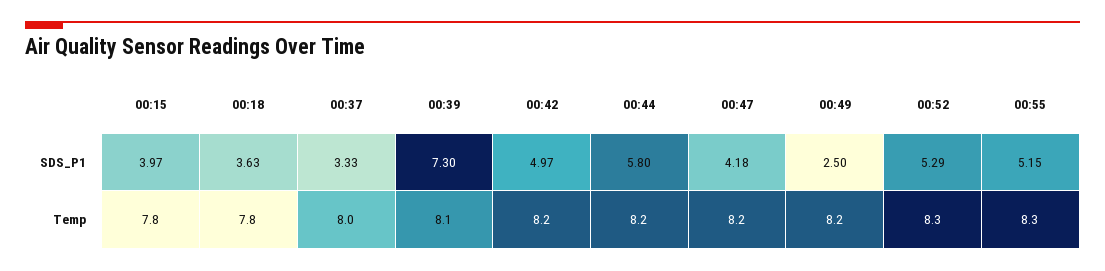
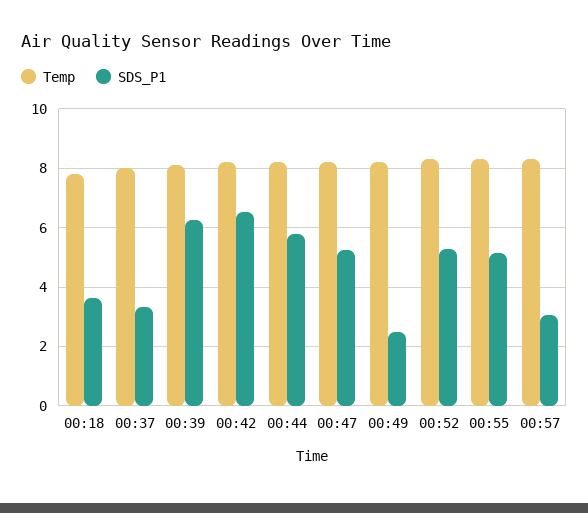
SDS_P1, 00:15: 3.97 -> none
SDS_P1, 00:39: 7.3 -> 6.25
SDS_P1, 00:42: 4.97 -> 6.5
SDS_P1, 00:47: 4.18 -> 5.25
Temp, 00:15: 7.8 -> none
Temp, 00:57: none -> 8.25
SDS_P1, 00:57: none -> 3

